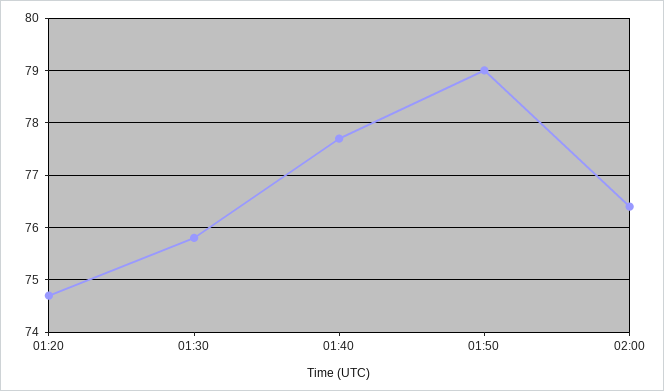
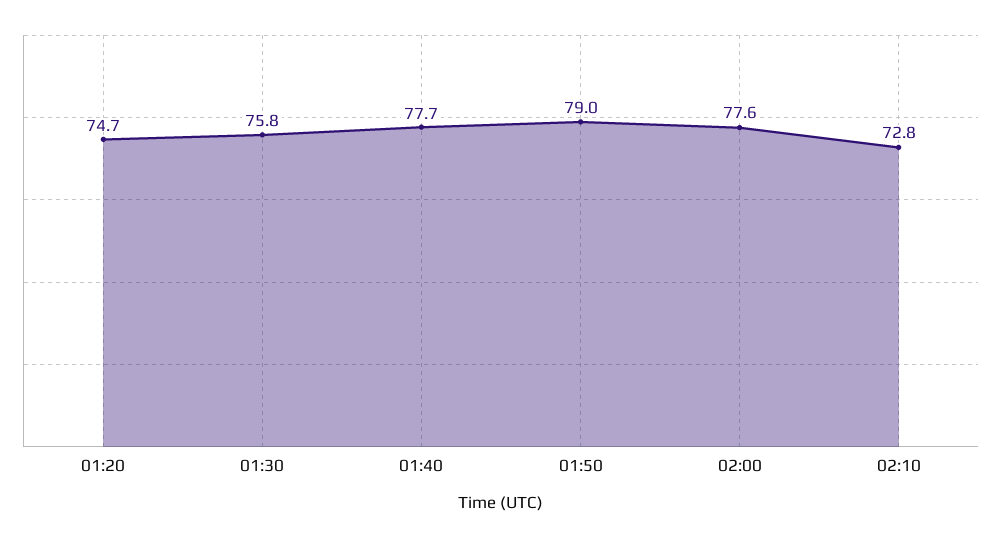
02:00: 76.5 -> 77.6
02:10: none -> 72.8

